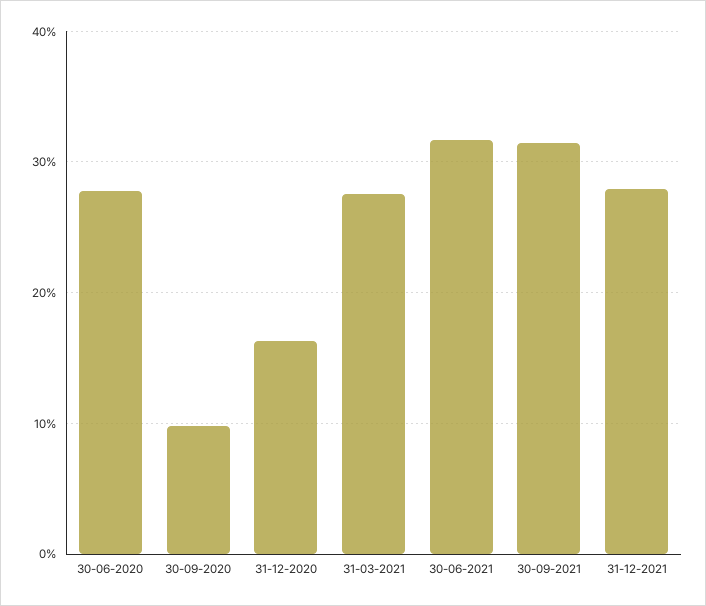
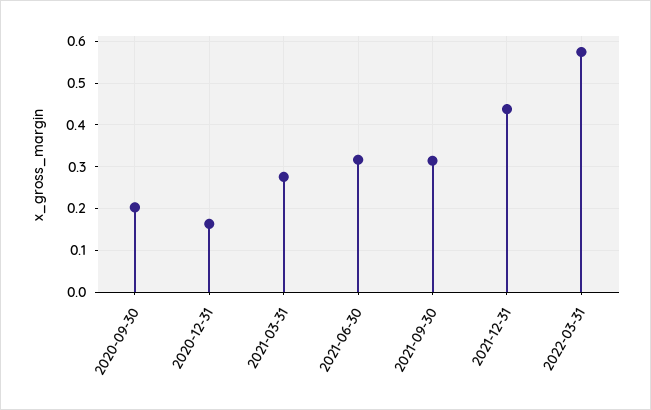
30-06-2020: 0.28 -> none
30-09-2020: 0.1 -> 0.2
31-12-2021: 0.28 -> 0.44
2022-03-31: none -> 0.58

